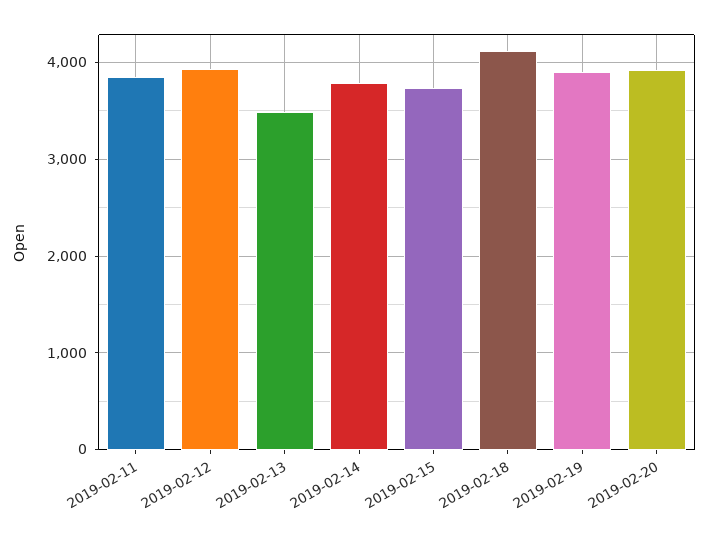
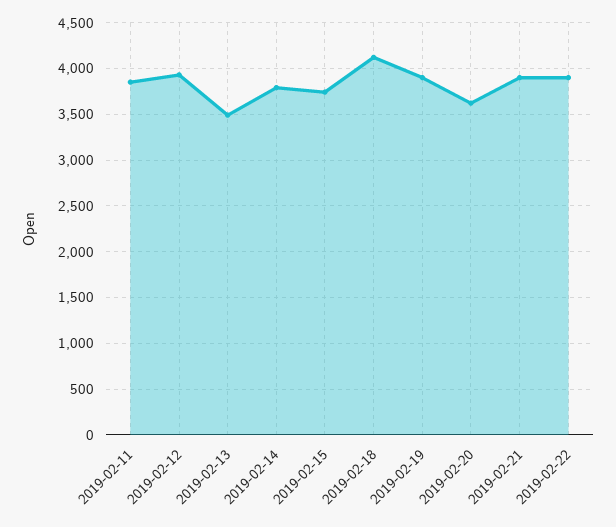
2019-02-20: 3900 -> 3600
2019-02-21: none -> 3900
2019-02-22: none -> 3900

